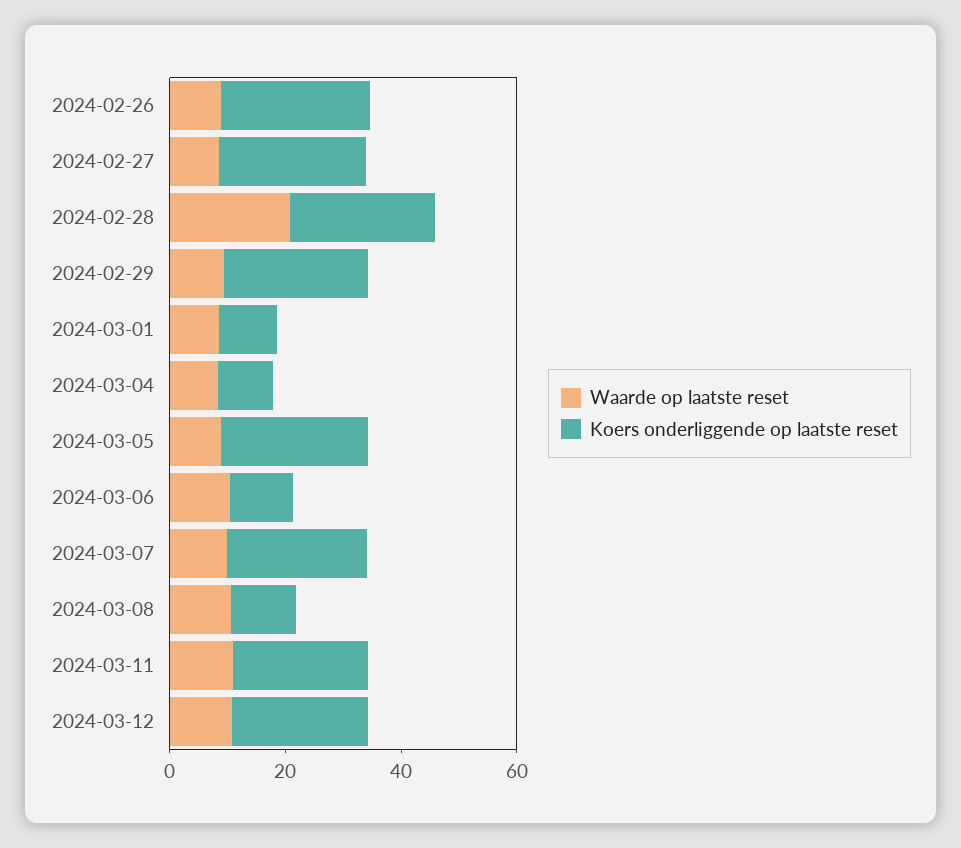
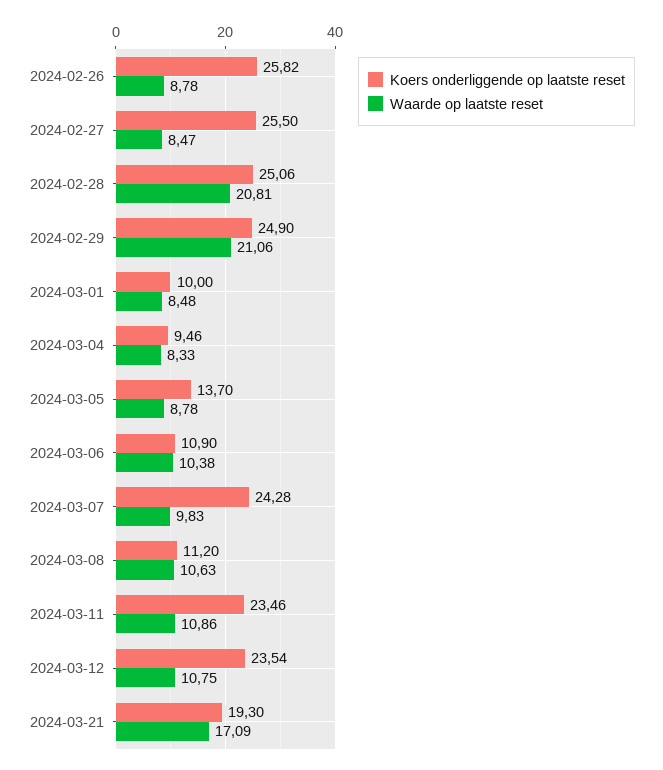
Waarde op laatste reset, 2024-02-29: 10 -> 21.06
Koers onderliggende op laatste reset, 2024-03-05: 25 -> 13.7
Koers onderliggende op laatste reset, 2024-03-21: none -> 19.3
Waarde op laatste reset, 2024-03-21: none -> 17.09

